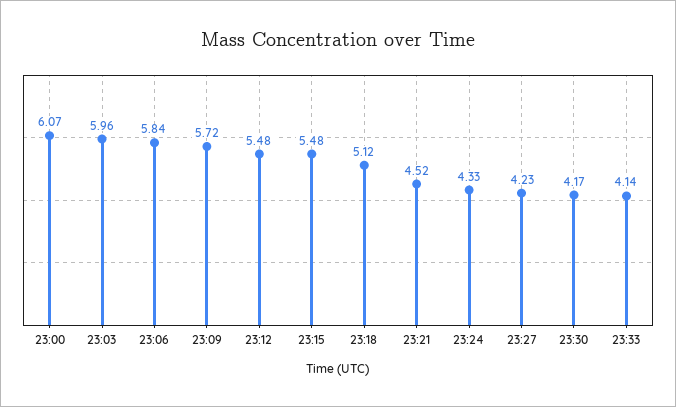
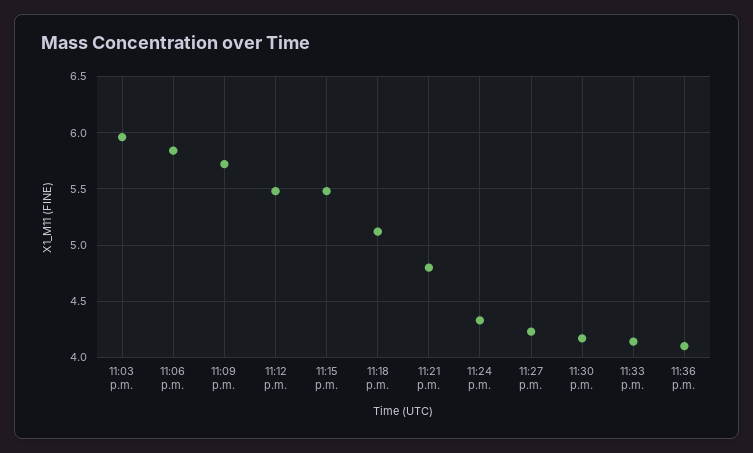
23:00: 6.07 -> none
23:21: 4.52 -> 4.8
11:36 p.m.: none -> 4.1

